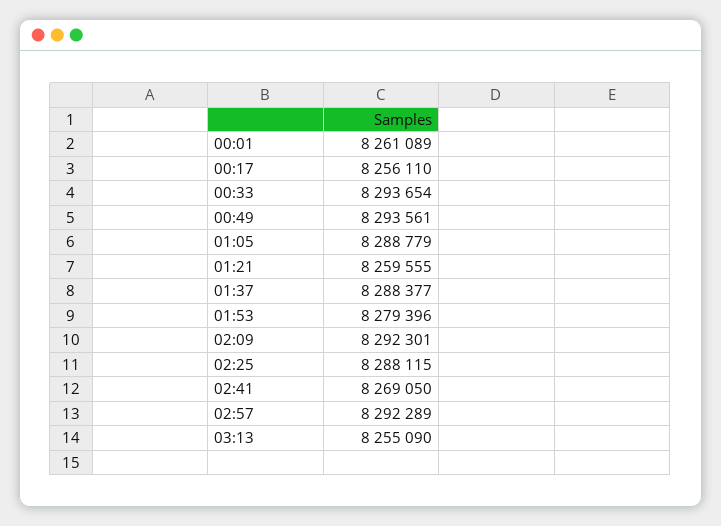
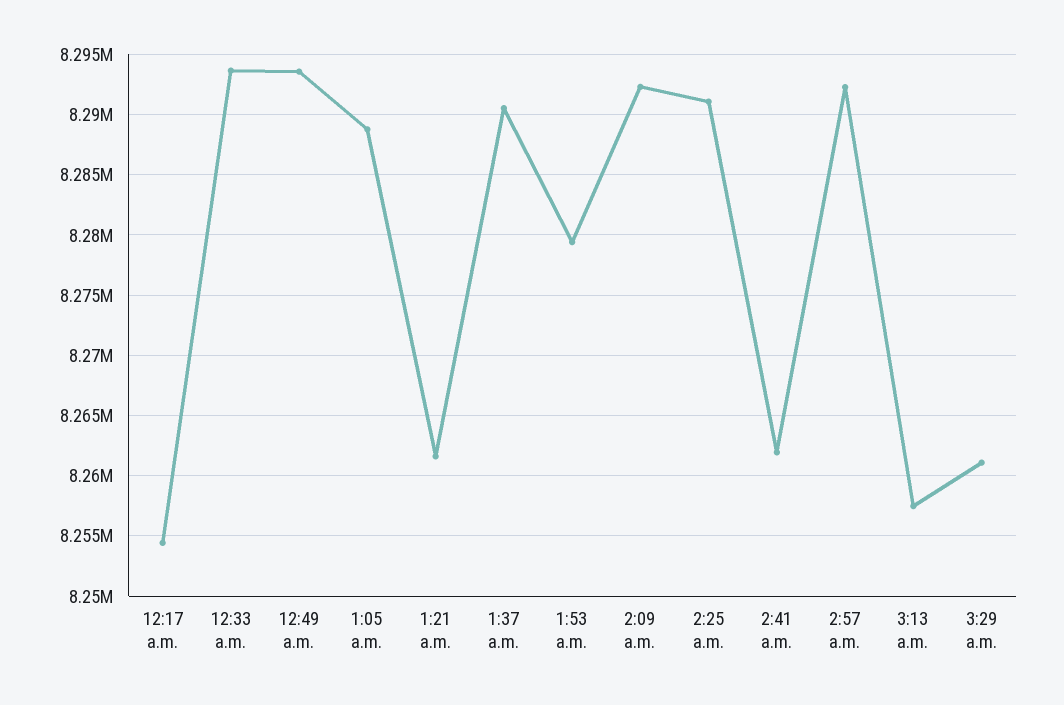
00:01: 8261089 -> none
00:17: 8256110 -> 8254500
01:21: 8259555 -> 8261500
01:37: 8288377 -> 8290500
02:25: 8288115 -> 8291000
02:41: 8269050 -> 8262000
03:13: 8255090 -> 8257500
3:29 a.m.: none -> 8261000

